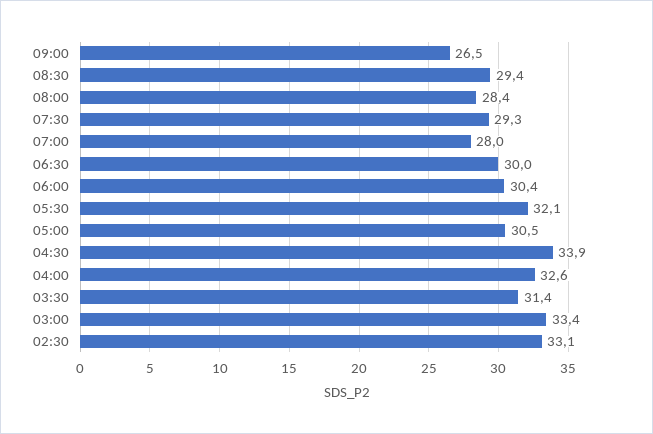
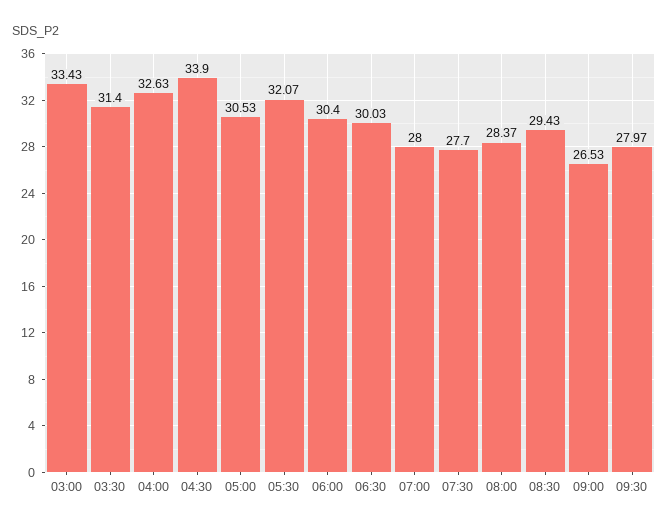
07:30: 29.3 -> 27.7
02:30: 33.1 -> none
09:30: none -> 27.97

